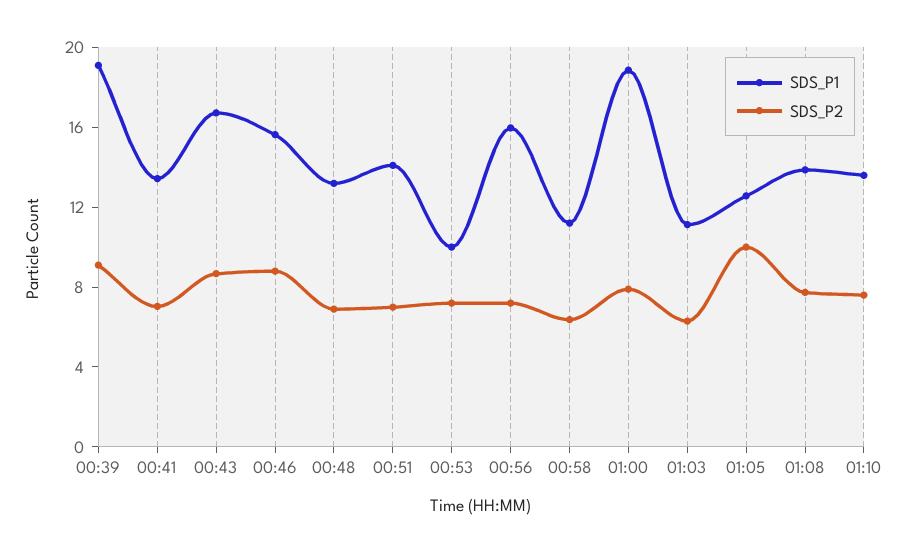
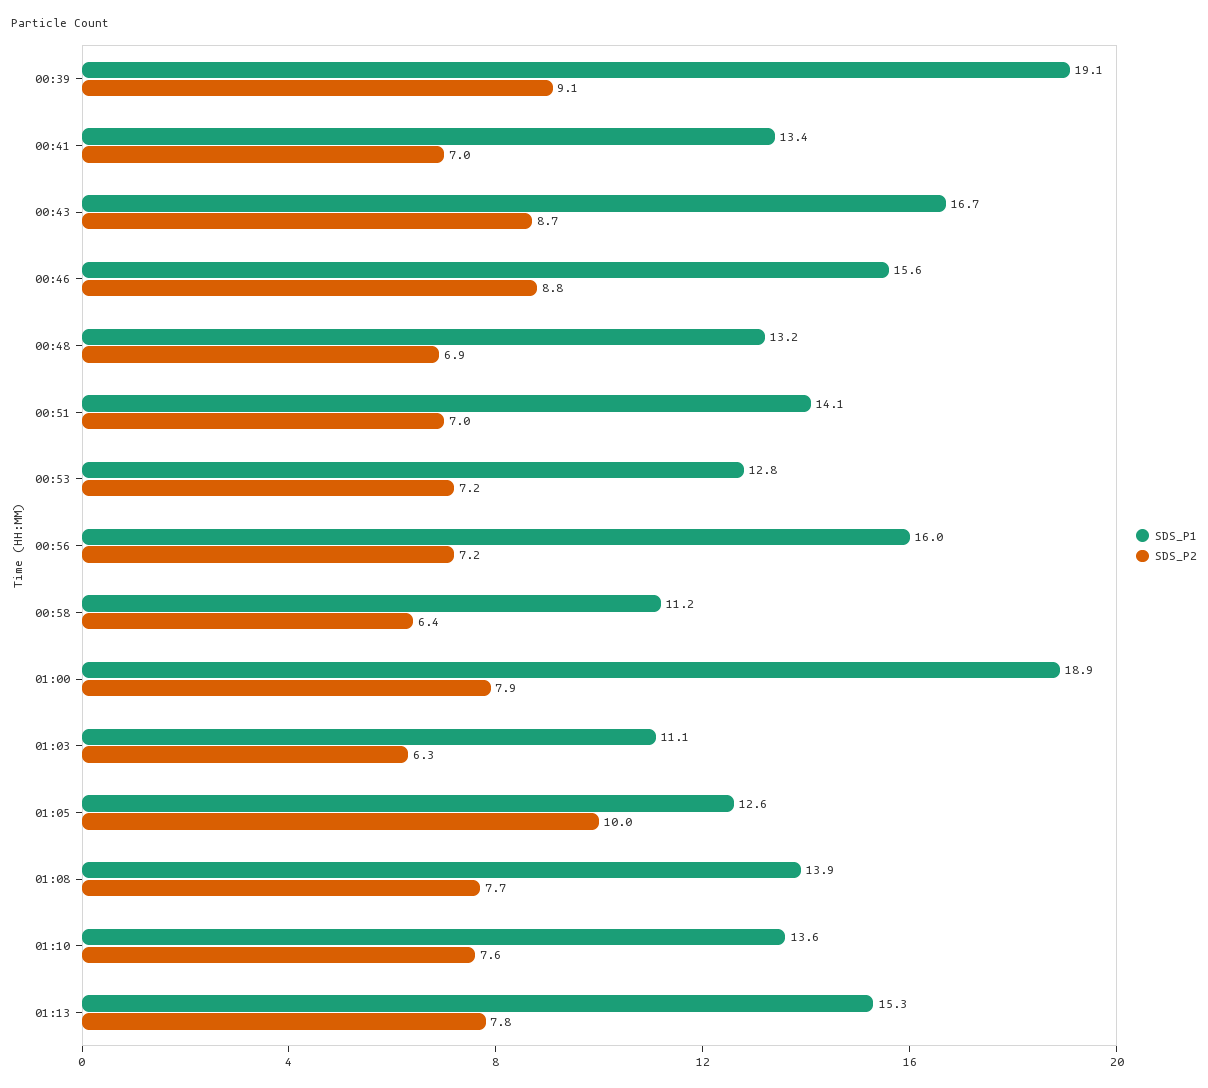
SDS_P1, 00:53: 10 -> 12.8
SDS_P1, 01:13: none -> 15.3
SDS_P2, 01:13: none -> 7.8

